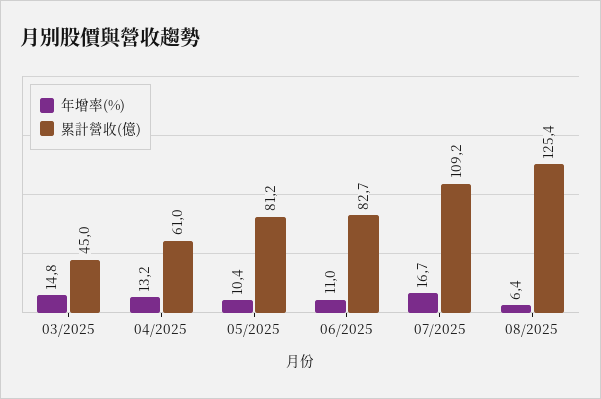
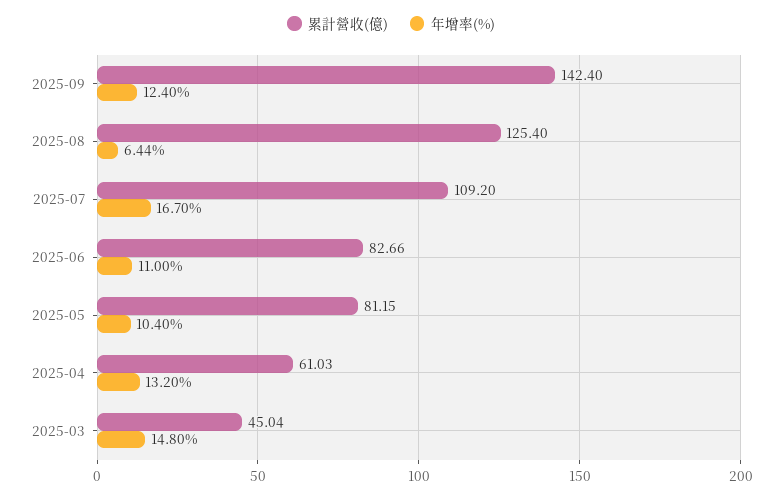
累計營收(億), 2025-09: none -> 142.4
年增率(%), 2025-09: none -> 12.4

